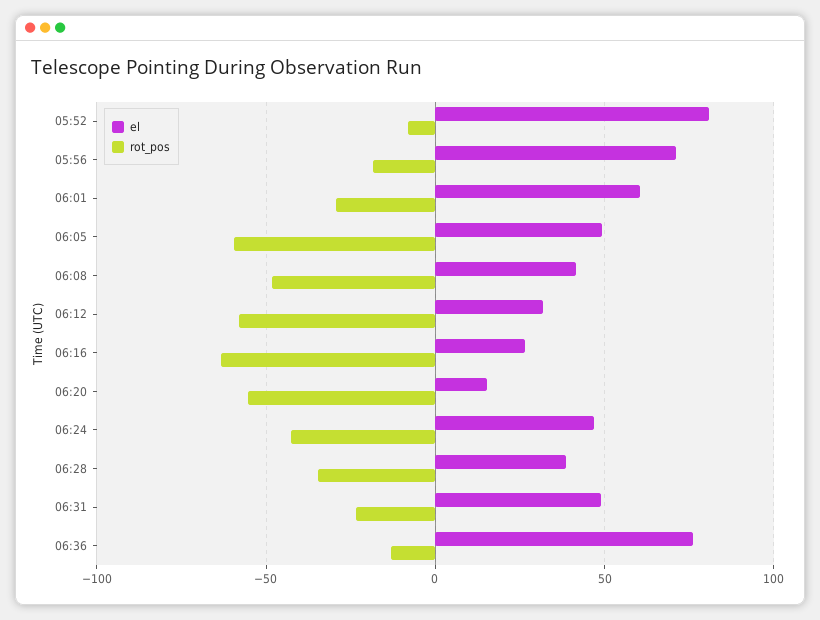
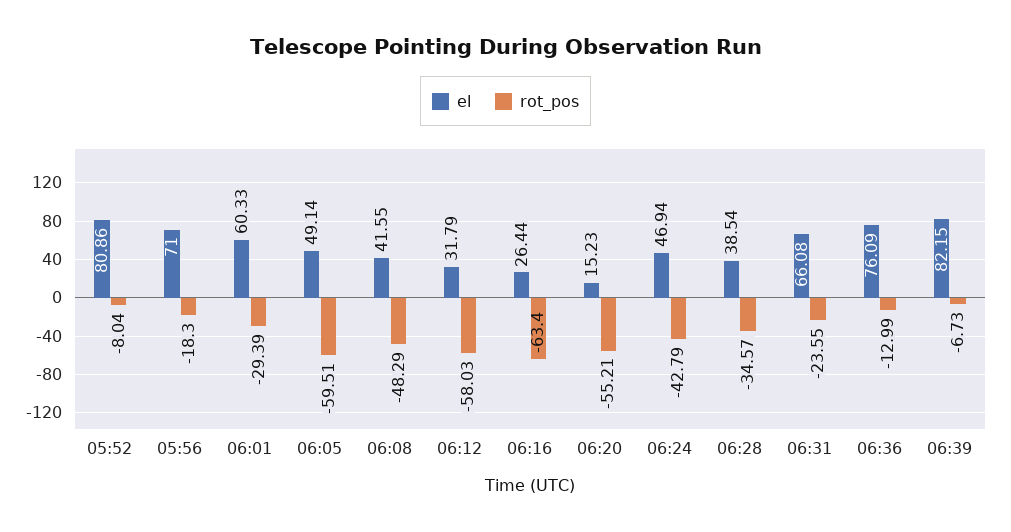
el, 06:31: 50 -> 66.08
el, 06:39: none -> 82.15
rot_pos, 06:39: none -> -6.73

